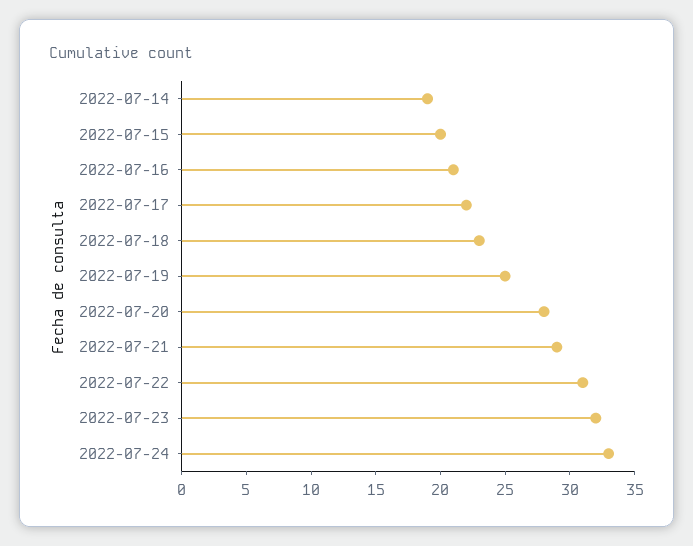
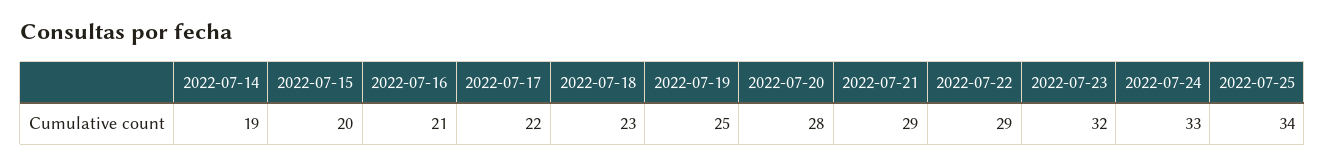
2022-07-22: 31 -> 29
2022-07-25: none -> 34

